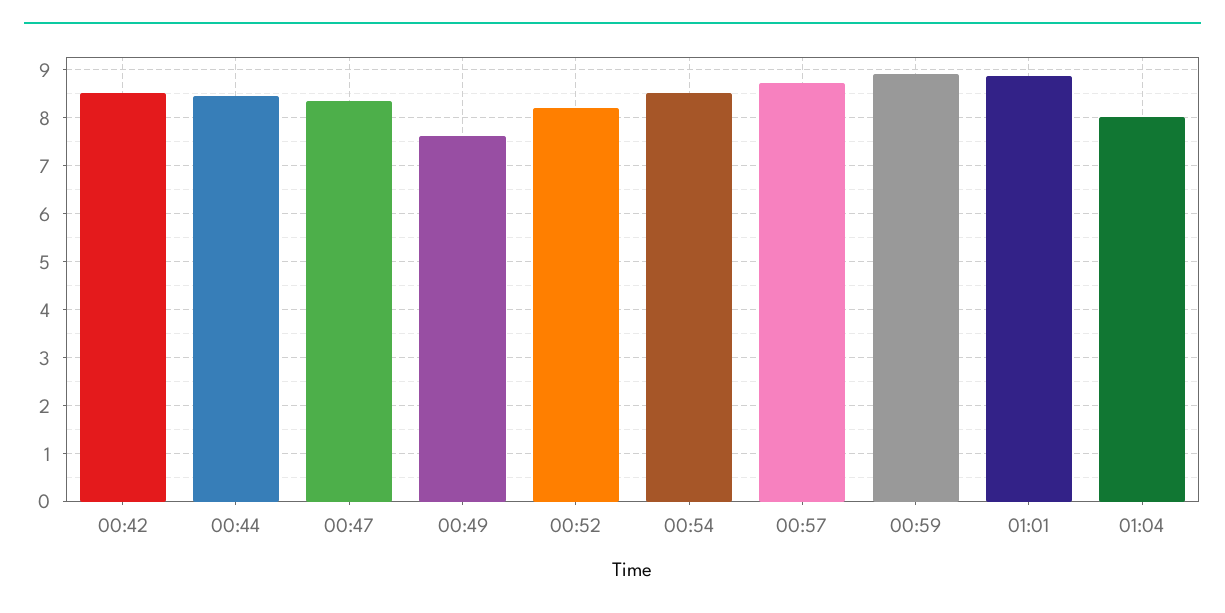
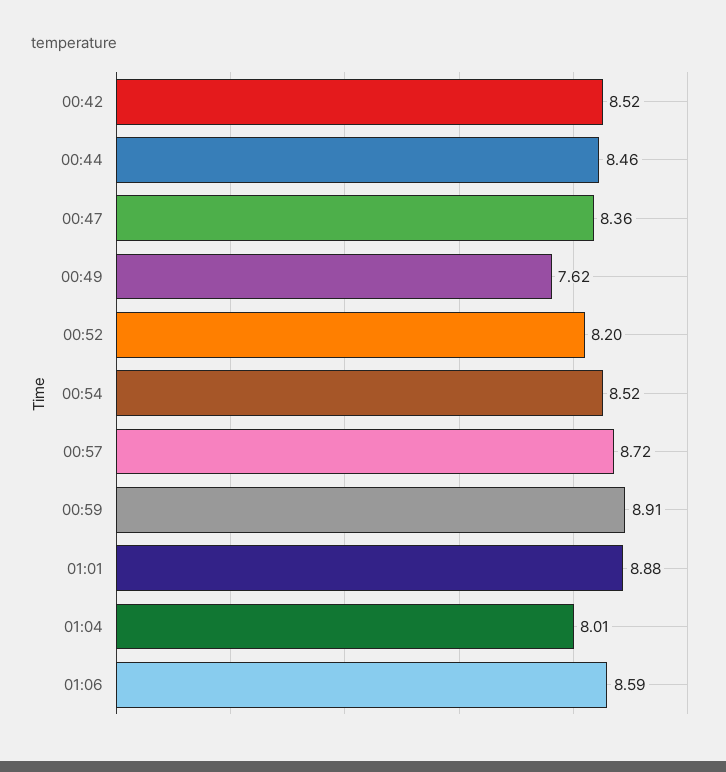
01:06: none -> 8.59

